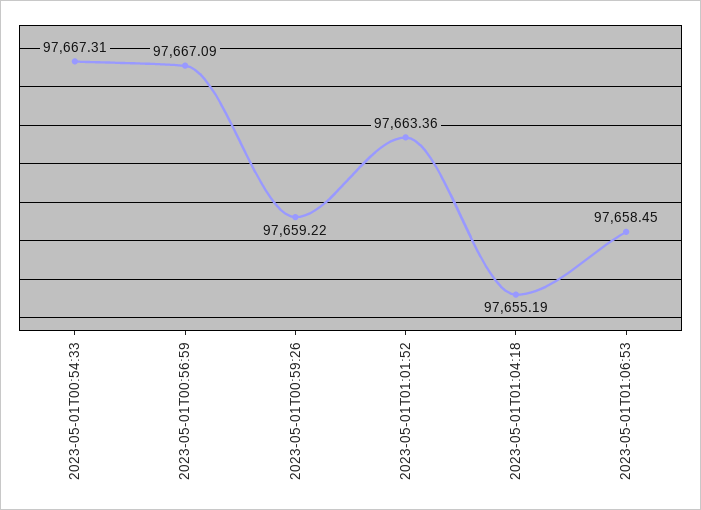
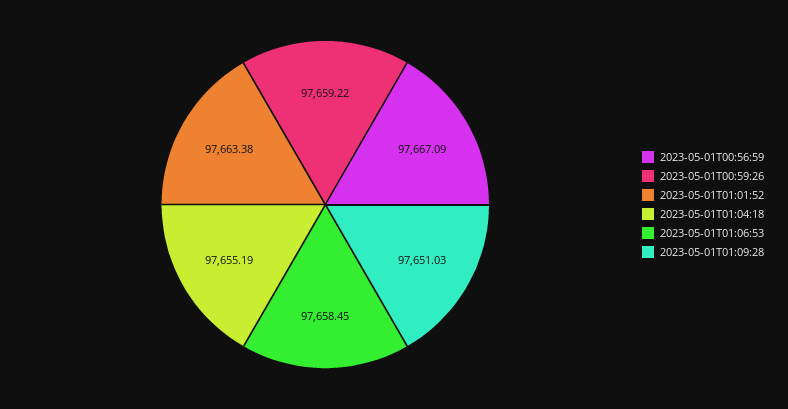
2023-05-01T00:54:33: 97667.31 -> none
2023-05-01T01:01:52: 97663.36 -> 97663.38
2023-05-01T01:09:28: none -> 97651.03

